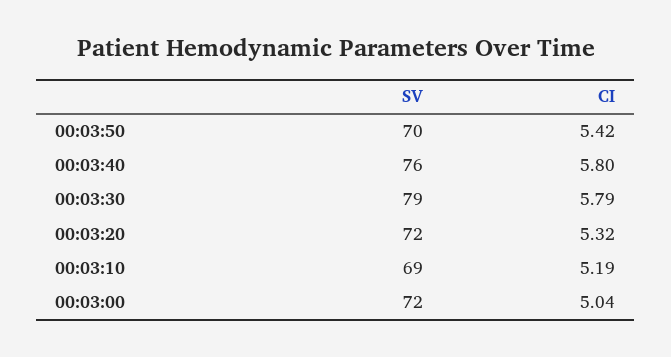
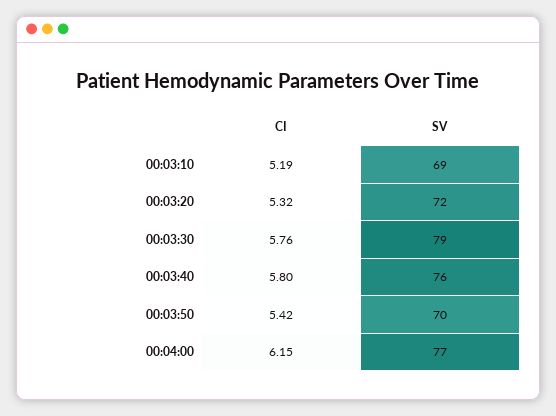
CI, 00:03:30: 5.79 -> 5.76
SV, 00:03:00: 72 -> none
CI, 00:03:00: 5.04 -> none
CI, 00:04:00: none -> 6.15
SV, 00:04:00: none -> 77

